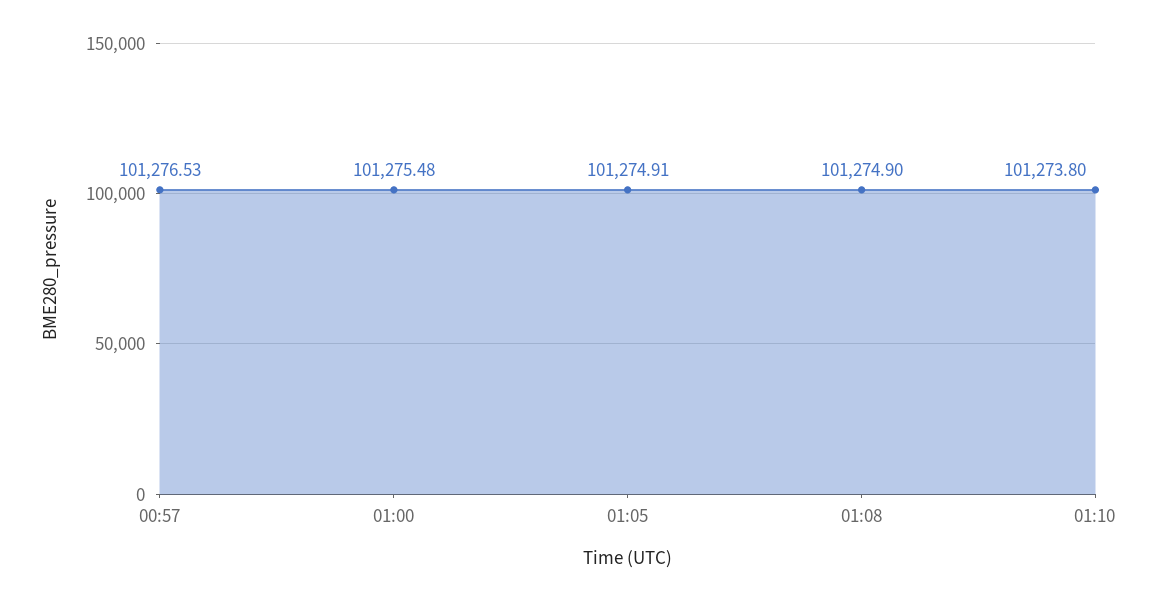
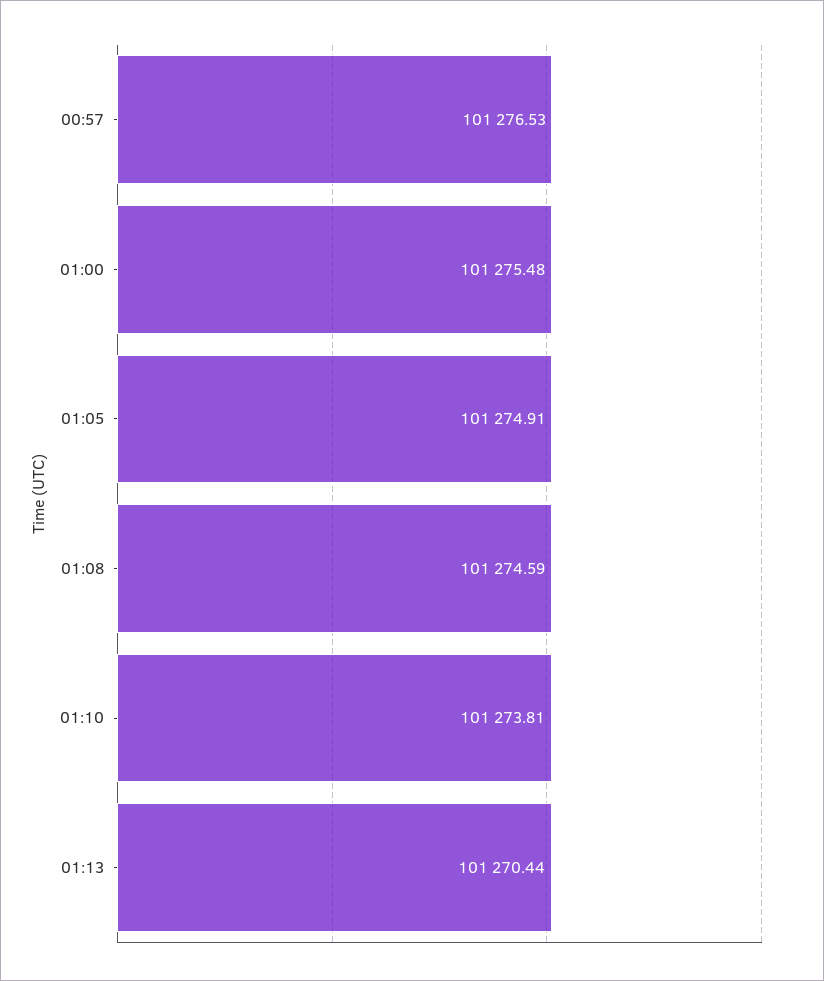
01:08: 101274.9 -> 101274.59
01:10: 101273.8 -> 101273.81
01:13: none -> 101270.44

